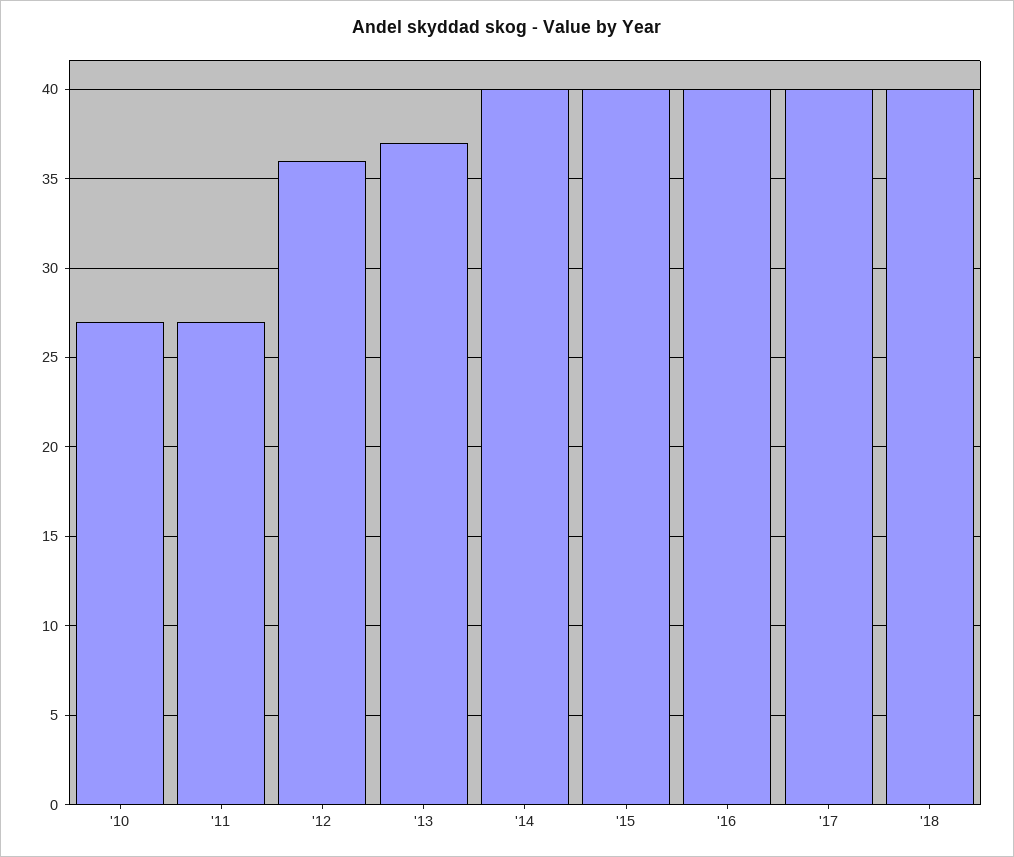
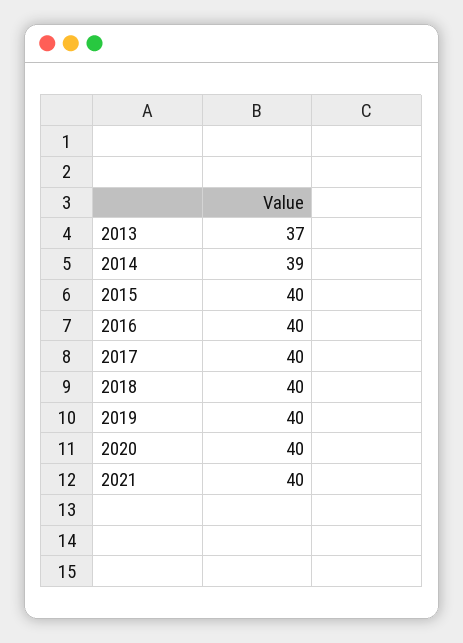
'10: 27 -> none
'11: 27 -> none
'12: 36 -> none
'14: 40 -> 39
2019: none -> 40
2020: none -> 40
2021: none -> 40

